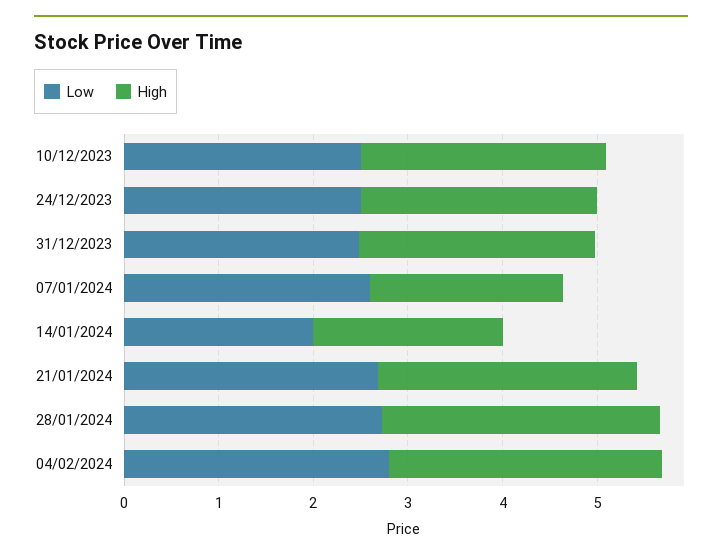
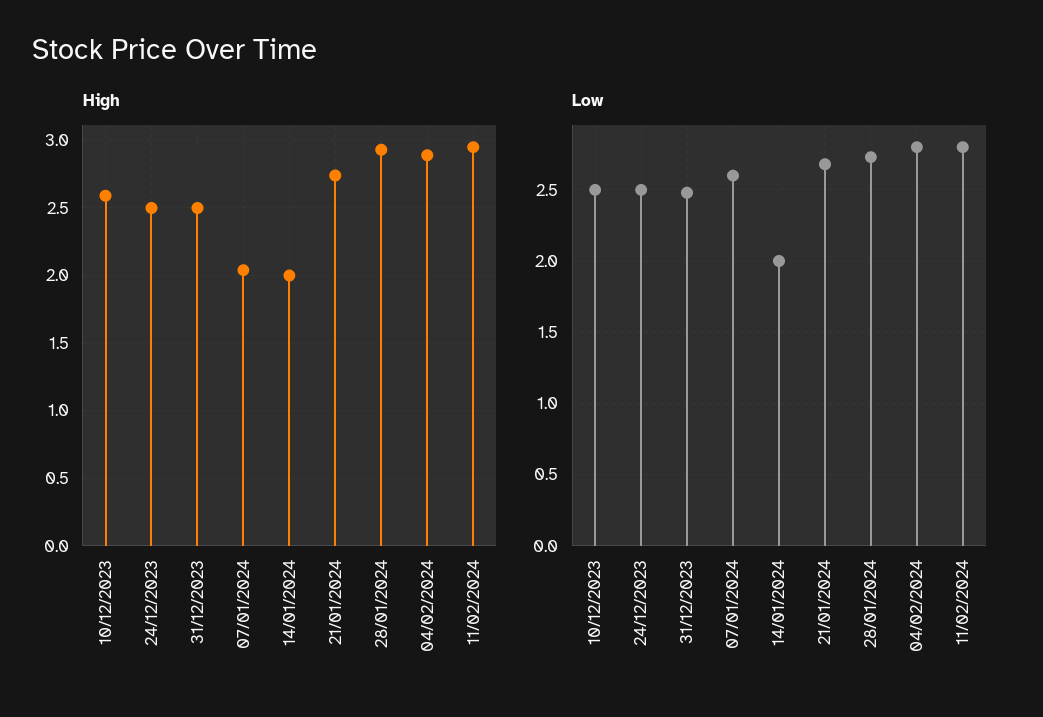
High, 11/02/2024: none -> 2.95
Low, 11/02/2024: none -> 2.8

